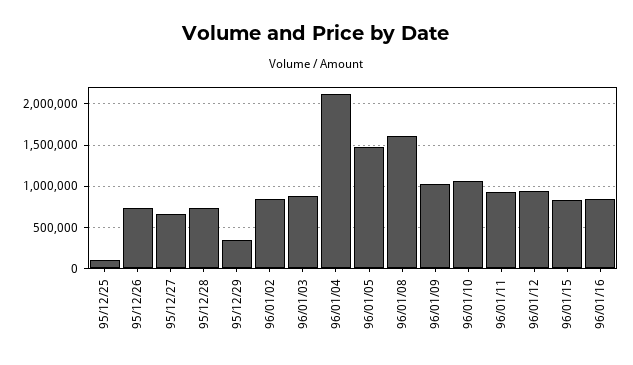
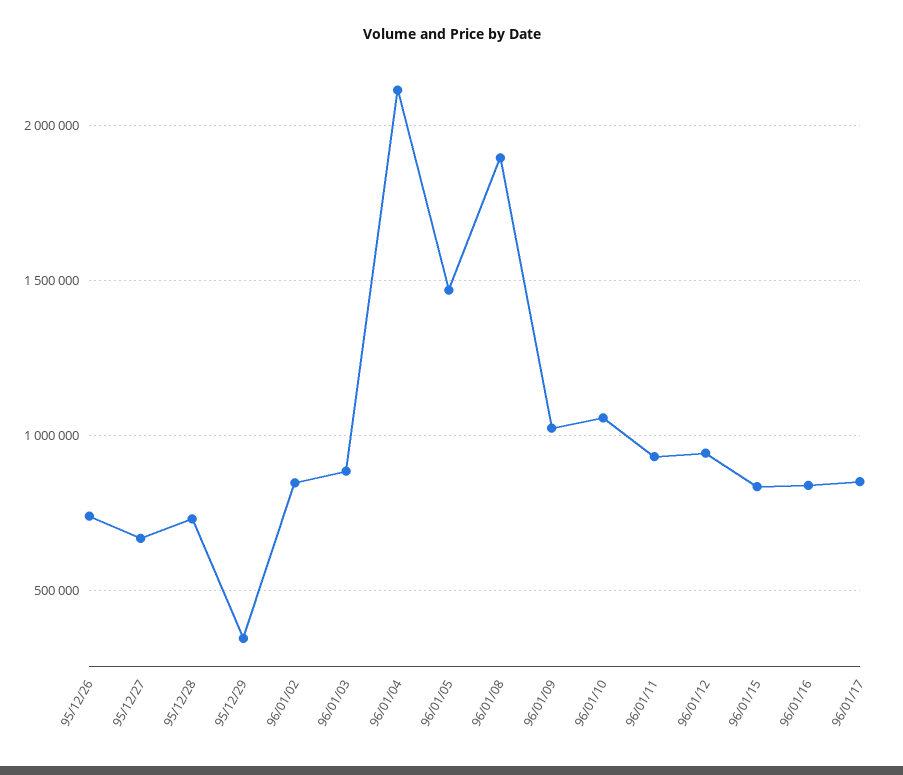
95/12/25: 100000 -> none
96/01/08: 1600000 -> 1900000
96/01/17: none -> 850000

